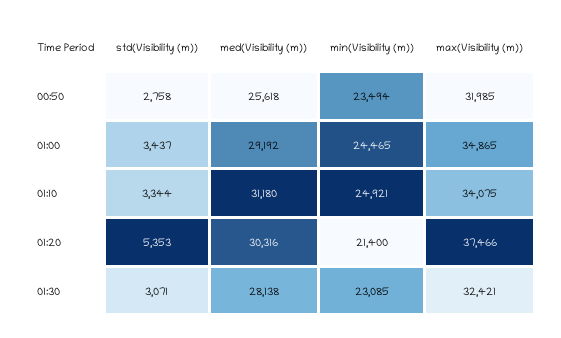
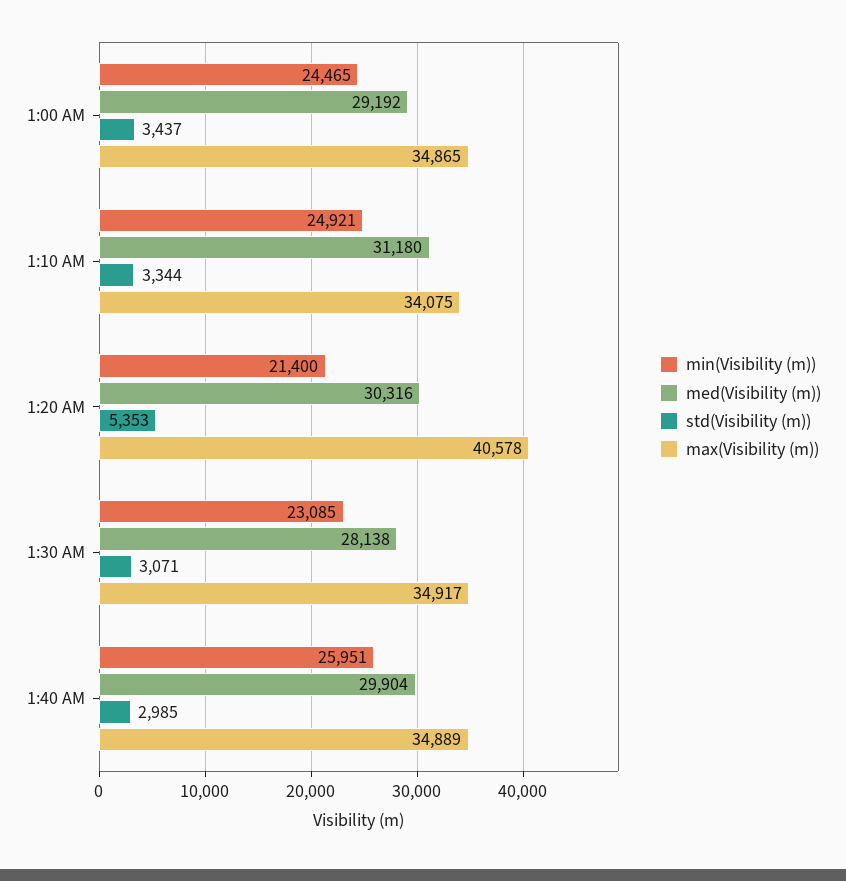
std(Visibility (m)), 00:50: 2758 -> none
med(Visibility (m)), 00:50: 25618 -> none
min(Visibility (m)), 00:50: 23494 -> none
max(Visibility (m)), 00:50: 31985 -> none
max(Visibility (m)), 01:20: 37466 -> 40578
max(Visibility (m)), 01:30: 32421 -> 34917
min(Visibility (m)), 1:40 AM: none -> 25951
med(Visibility (m)), 1:40 AM: none -> 29904
std(Visibility (m)), 1:40 AM: none -> 2985
max(Visibility (m)), 1:40 AM: none -> 34889

